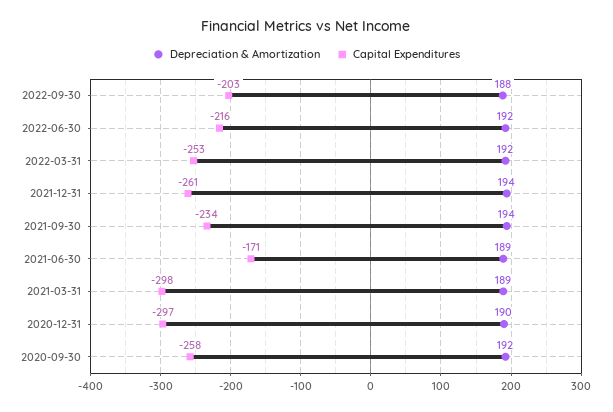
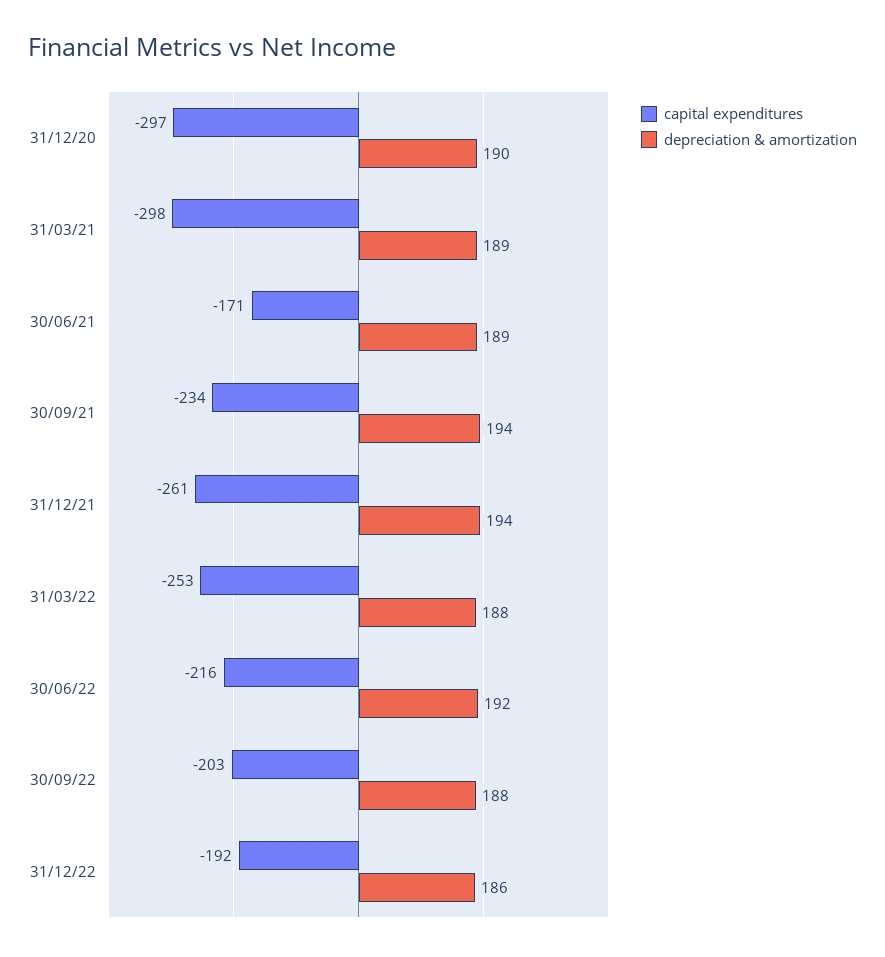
Depreciation & Amortization, 2022-03-31: 192 -> 188
Depreciation & Amortization, 2020-09-30: 192 -> none
Capital Expenditures, 2020-09-30: -258 -> none
Capital Expenditures, 31/12/22: none -> -192
Depreciation & Amortization, 31/12/22: none -> 186

